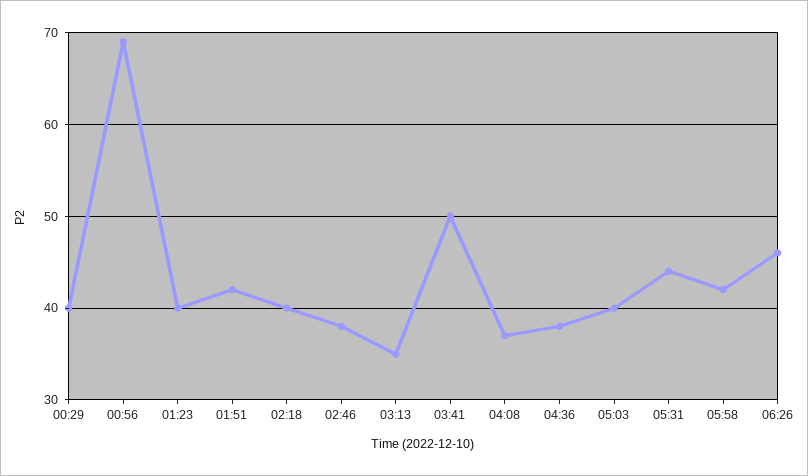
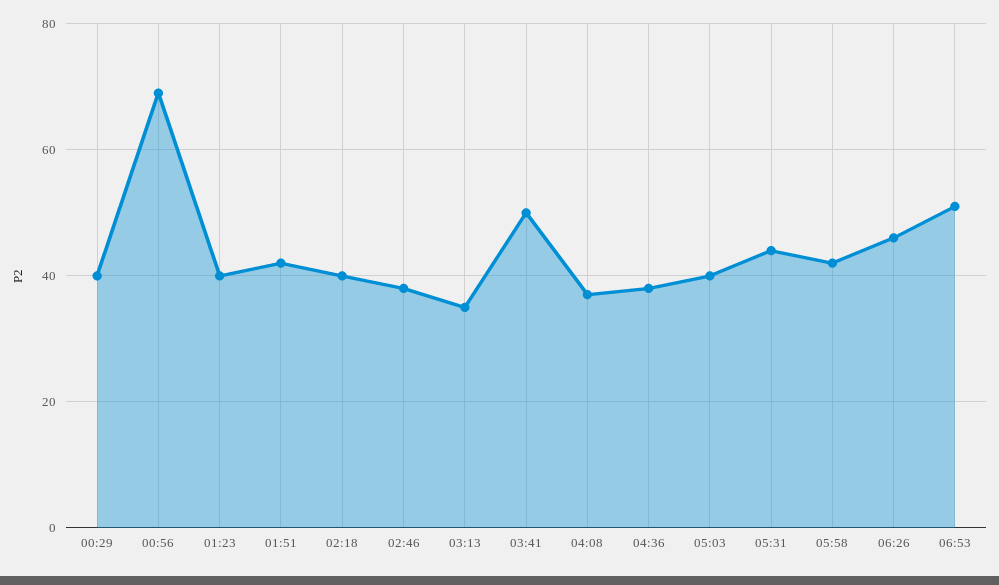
06:53: none -> 50

